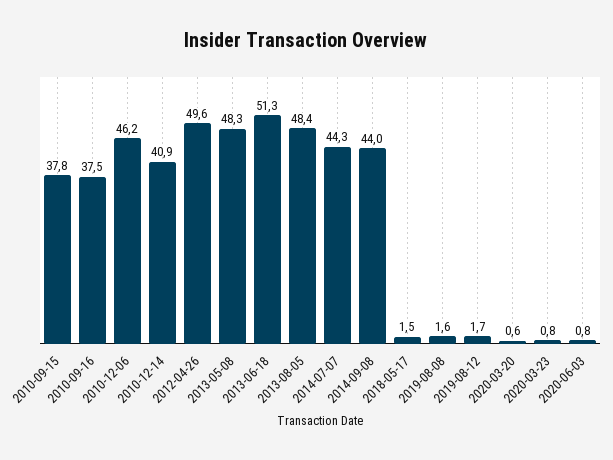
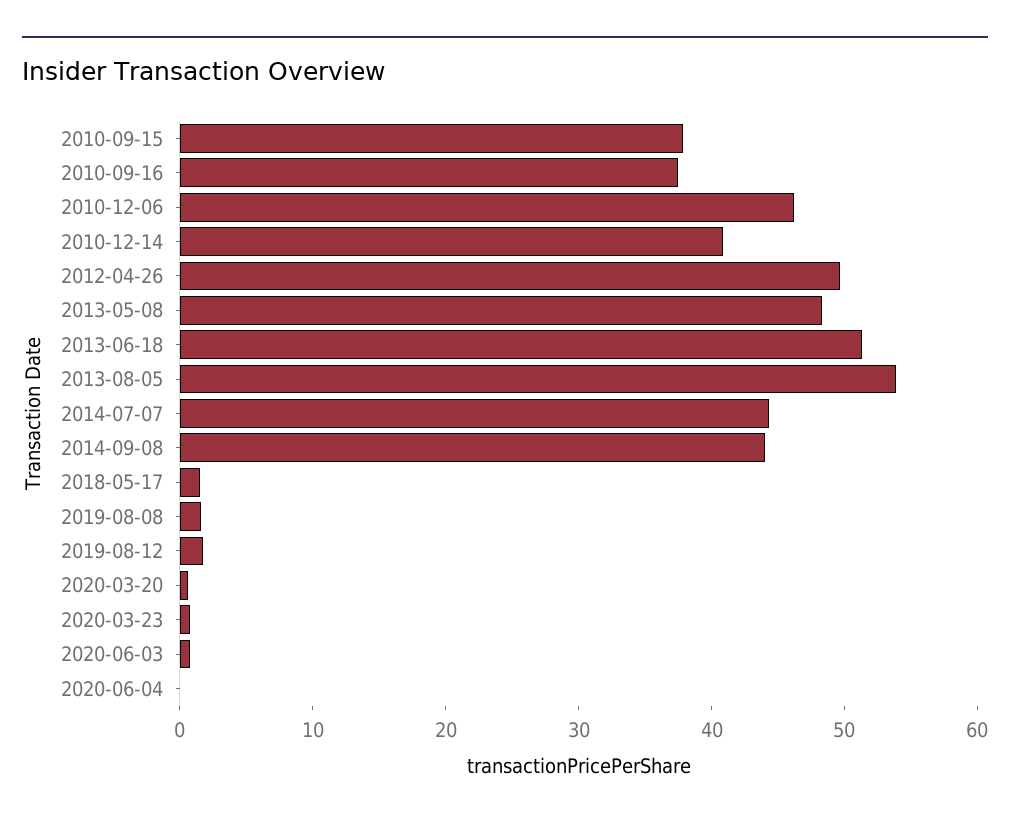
2013-08-05: 48.4 -> 54
2020-06-04: none -> 0

